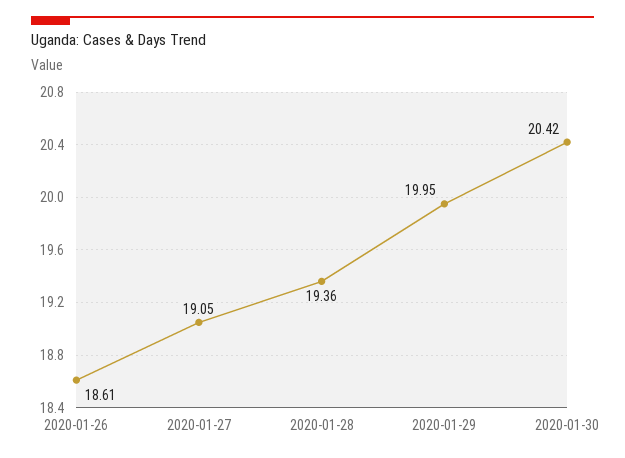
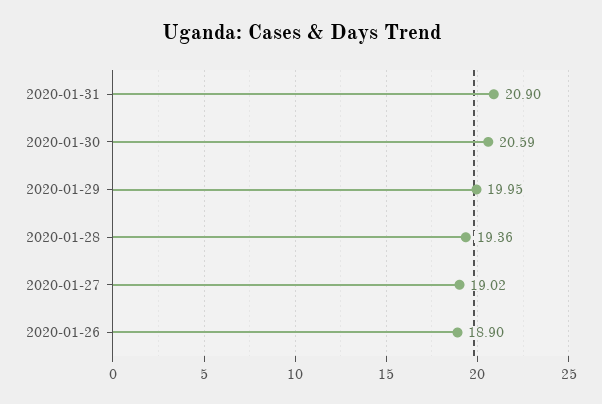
2020-01-26: 18.61 -> 18.9
2020-01-27: 19.05 -> 19.02
2020-01-30: 20.42 -> 20.59
2020-01-31: none -> 20.9

